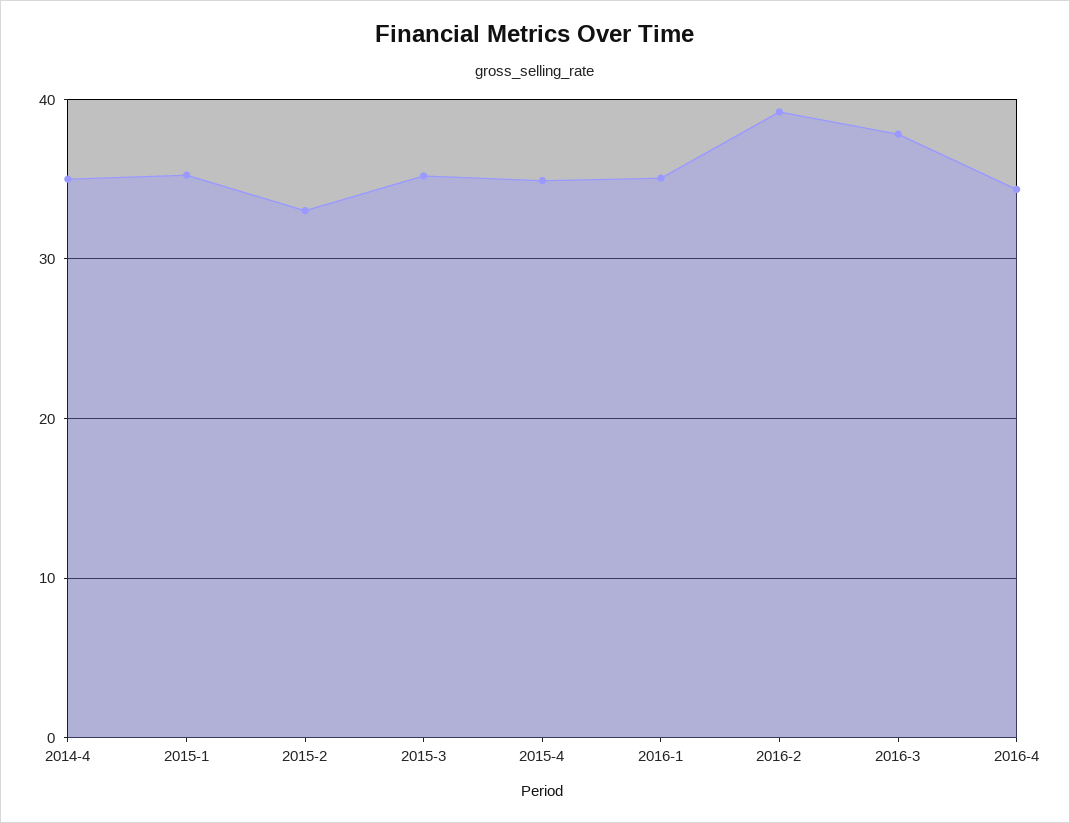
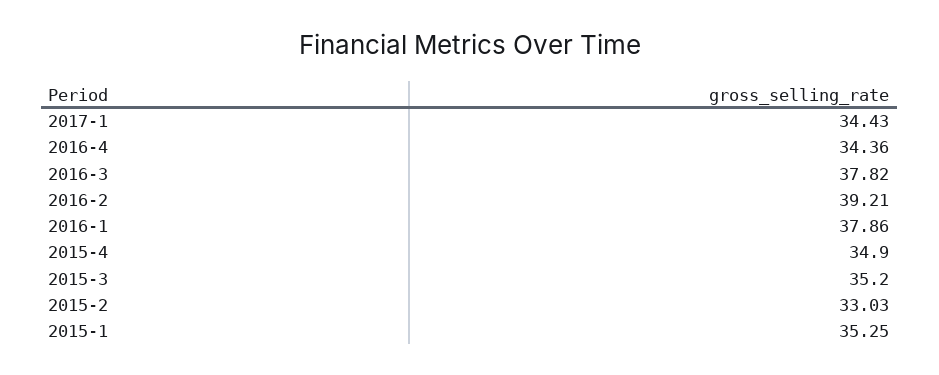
2014-4: 35 -> none
2016-1: 35 -> 37.86
2017-1: none -> 34.43

